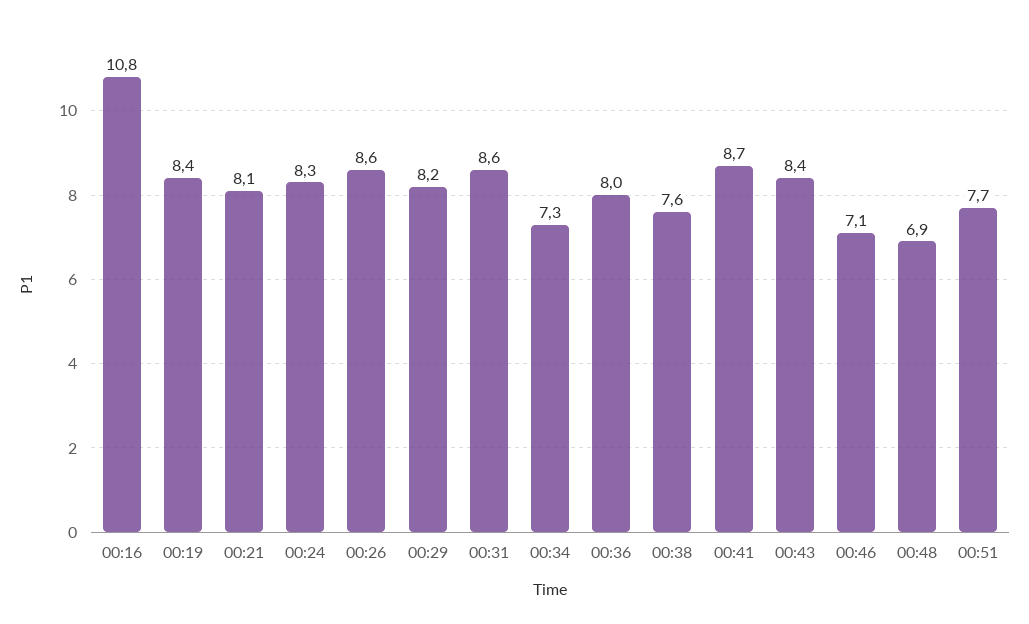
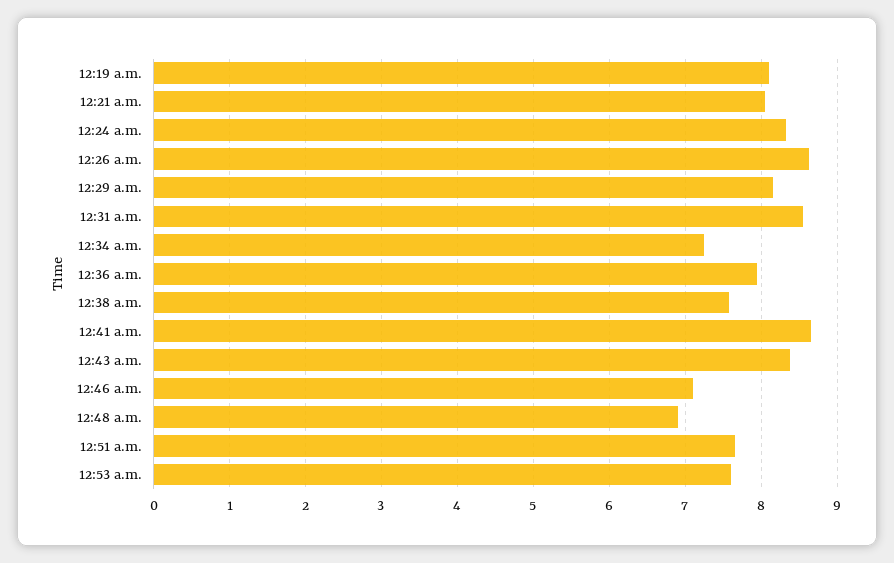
00:16: 10.8 -> none
00:19: 8.4 -> 8.1
12:53 a.m.: none -> 7.6

